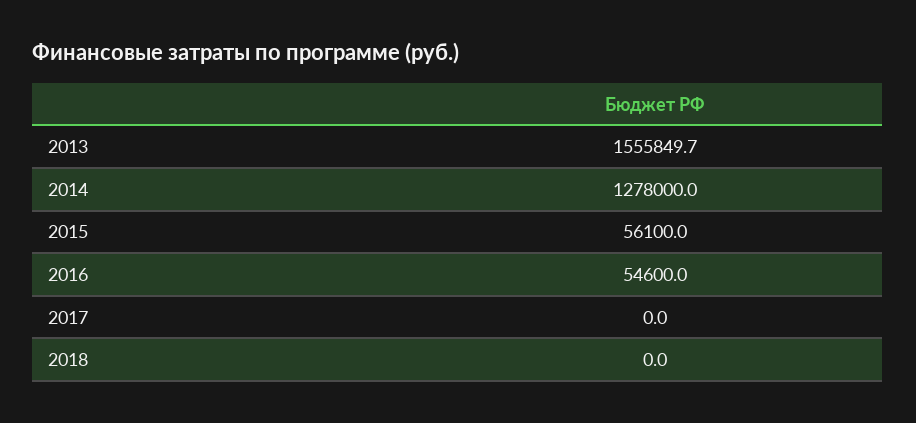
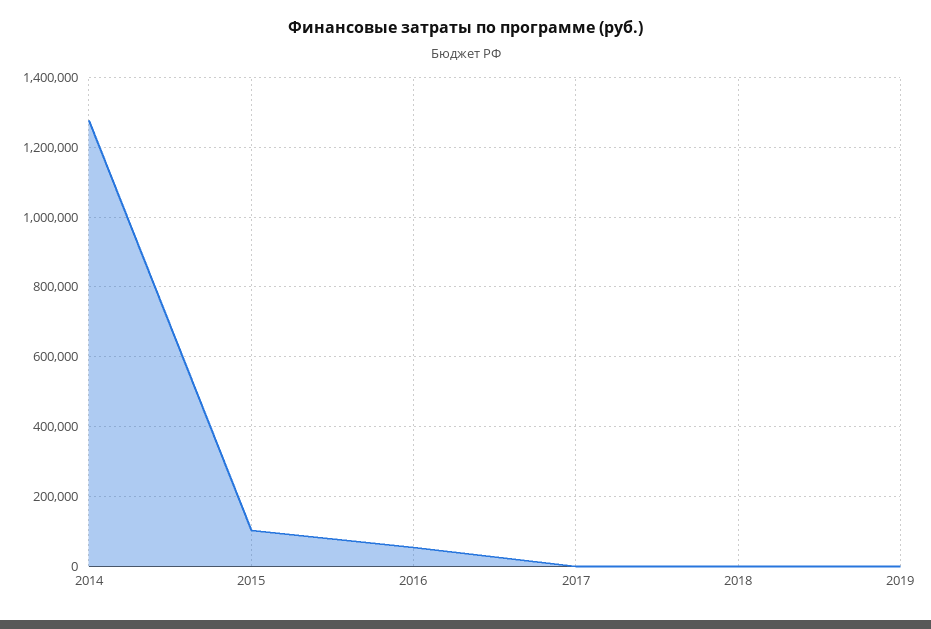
2013: 1555849.7 -> none
2015: 56100 -> 100000
2019: none -> 0

